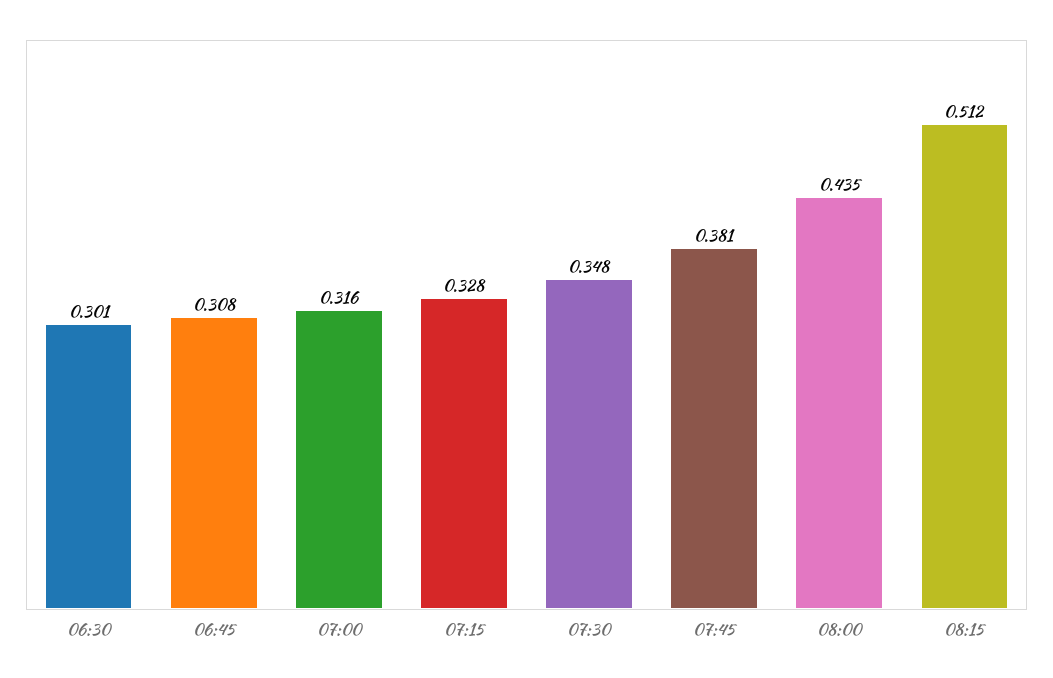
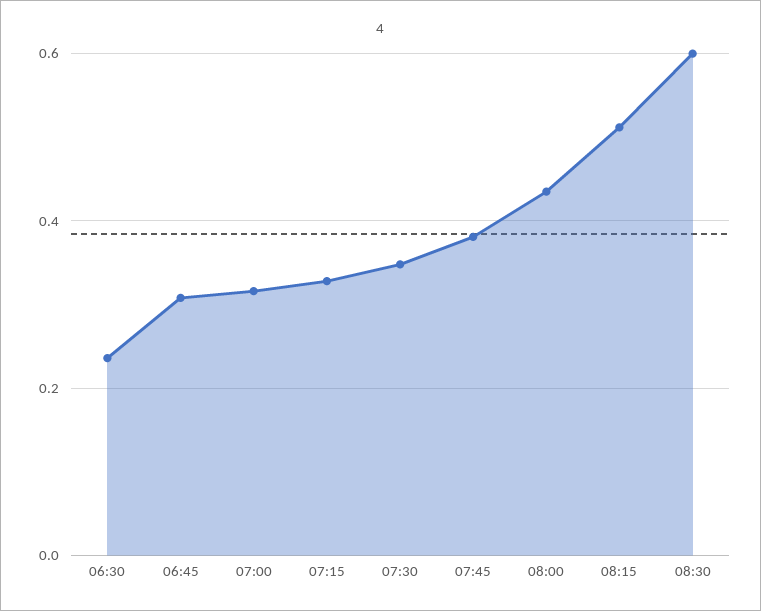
06:30: 0.301 -> 0.24
08:30: none -> 0.6

